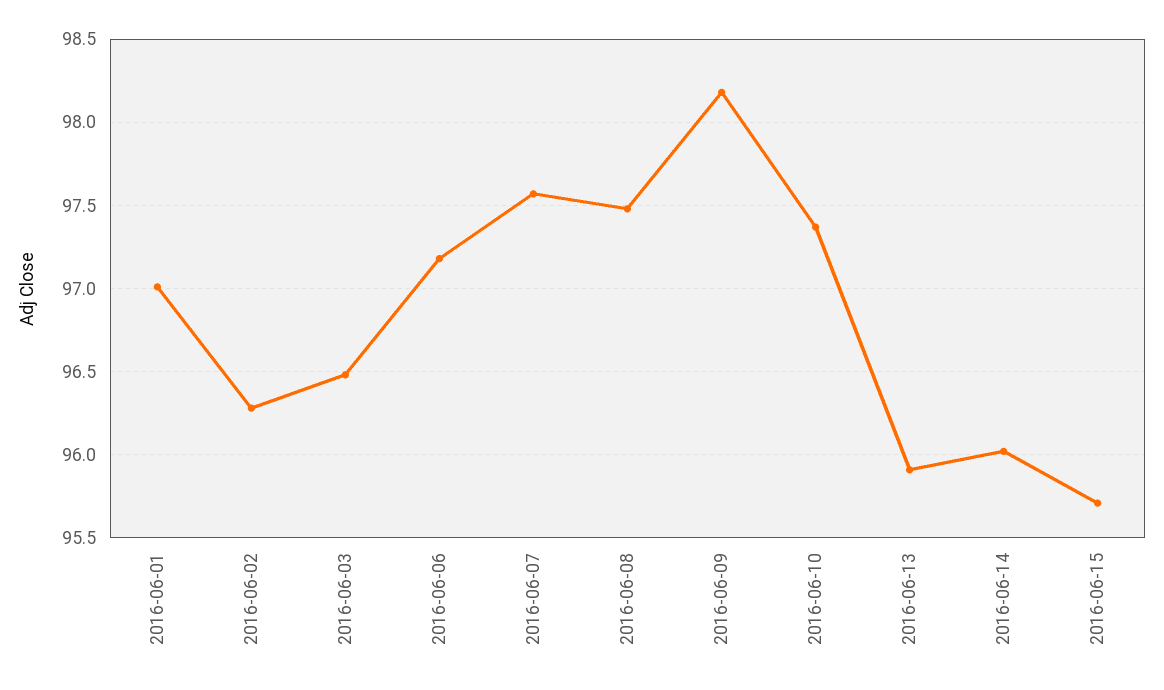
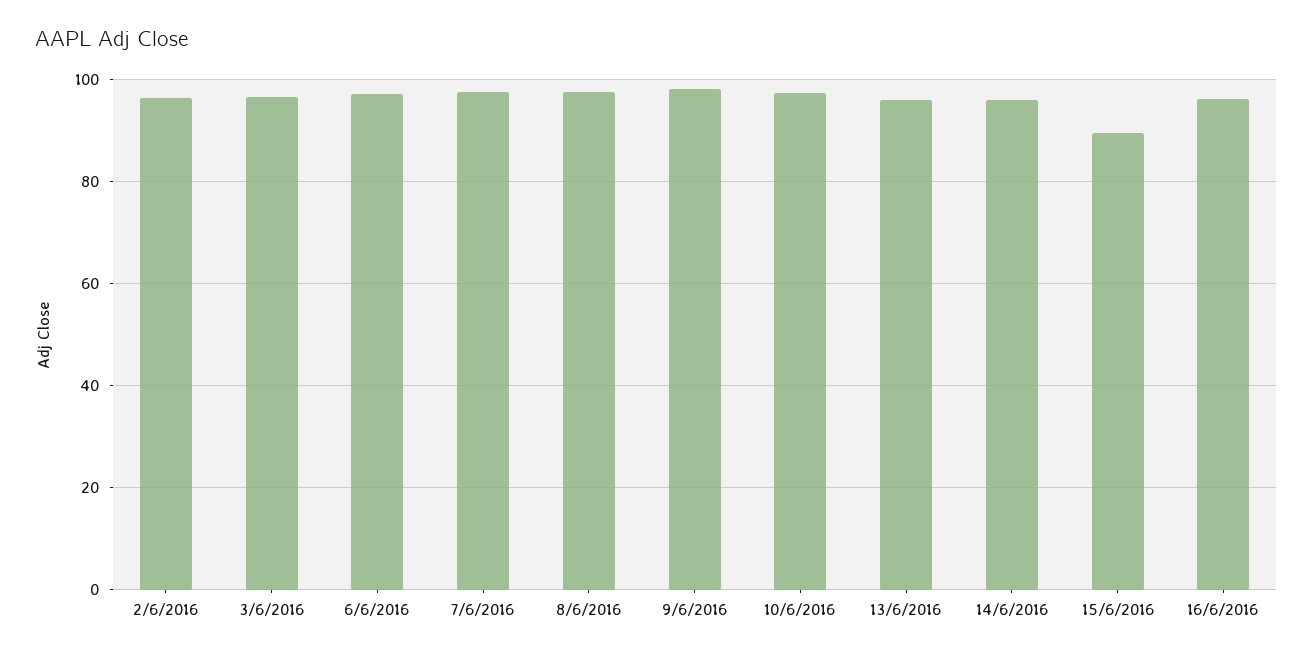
2016-06-01: 97 -> none
2016-06-15: 95.7 -> 90
16/6/2016: none -> 96

